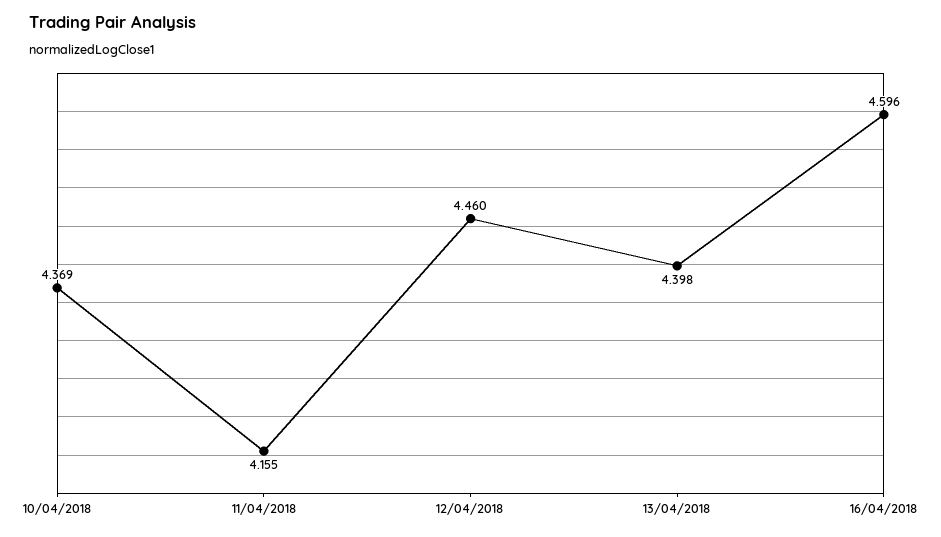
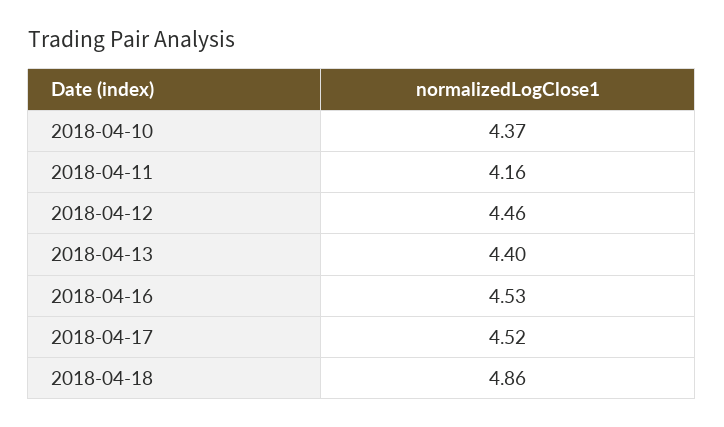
16/04/2018: 4.596 -> 4.53
2018-04-17: none -> 4.52
2018-04-18: none -> 4.86

